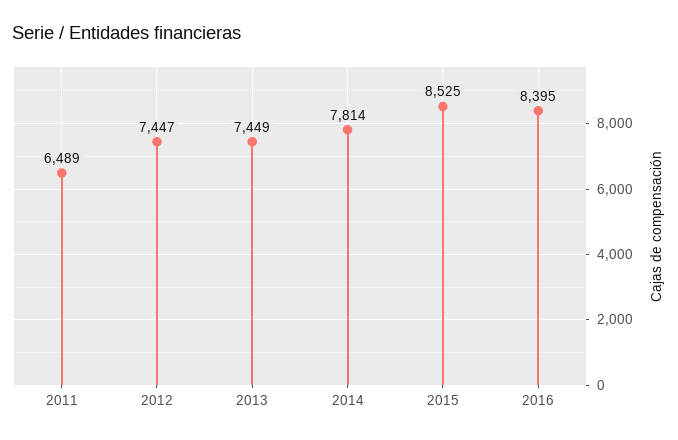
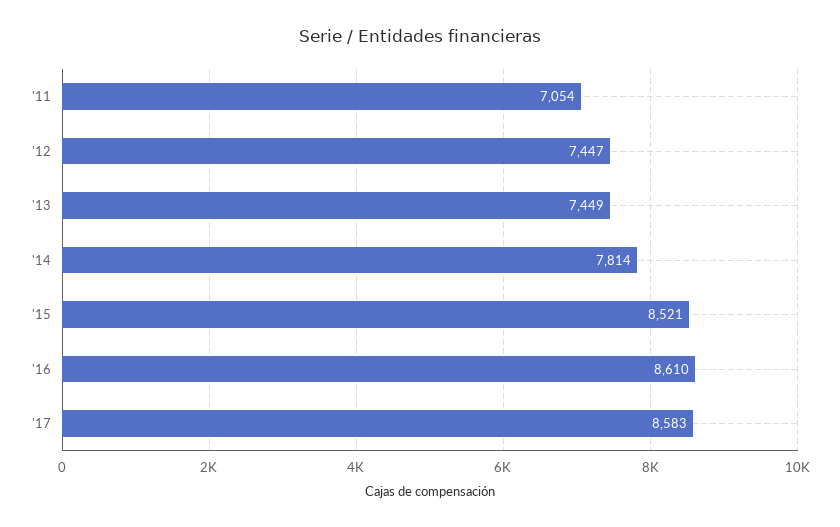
2011: 6489 -> 7054
2015: 8525 -> 8521
2016: 8395 -> 8610
'17: none -> 8583

